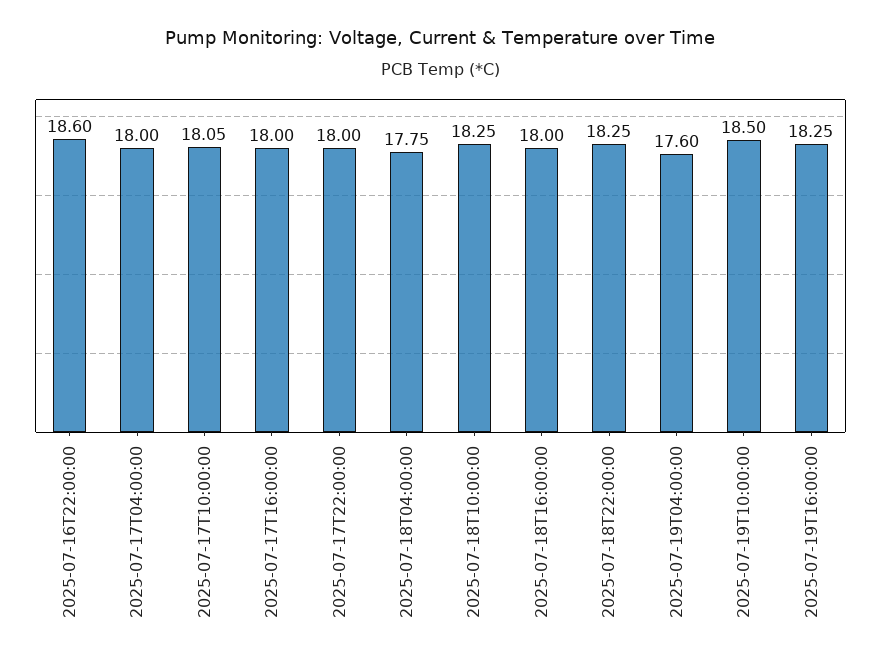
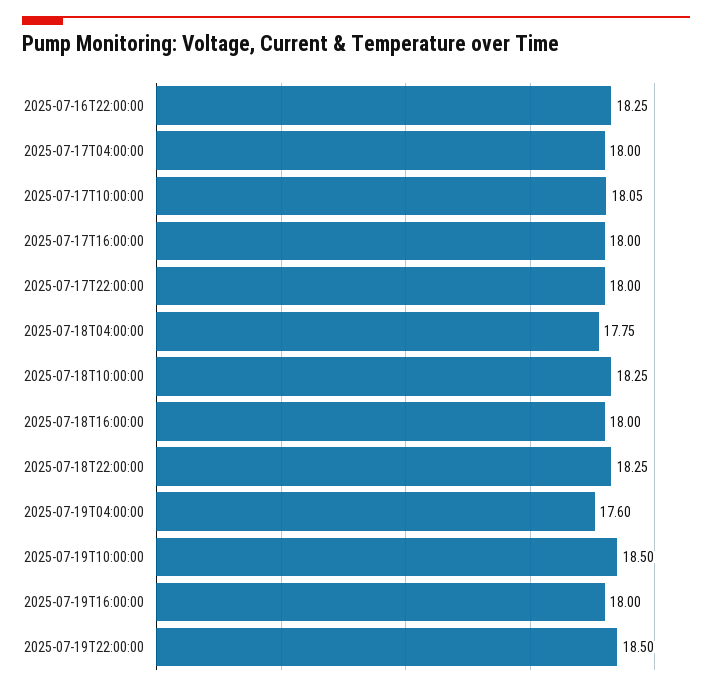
2025-07-16T22:00:00: 18.6 -> 18.25
2025-07-19T16:00:00: 18.25 -> 18
2025-07-19T22:00:00: none -> 18.5

